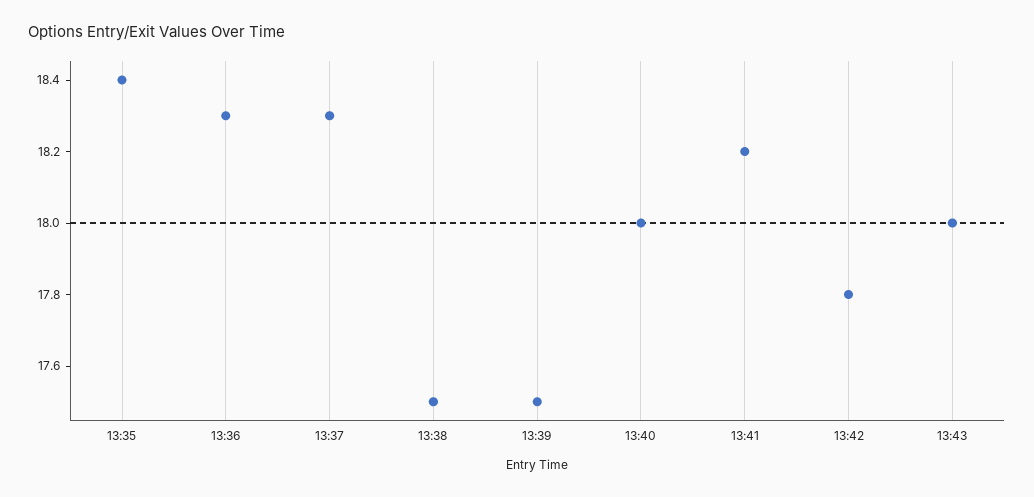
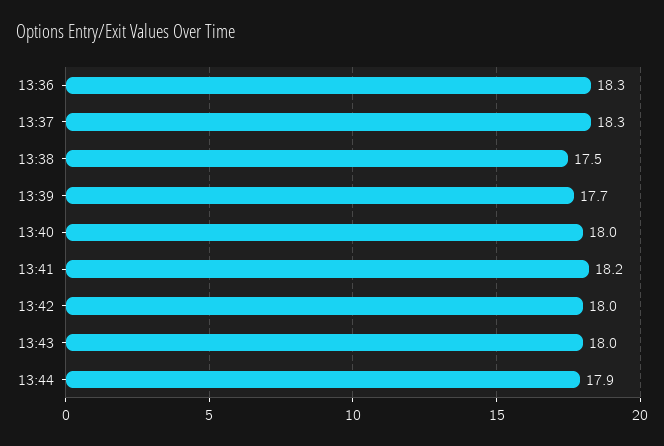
13:35: 18.4 -> none
13:39: 17.5 -> 17.7
13:42: 17.8 -> 18
13:44: none -> 17.9

